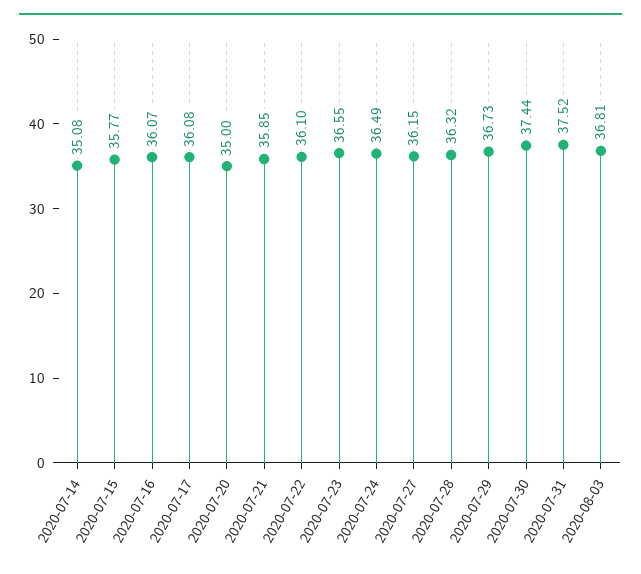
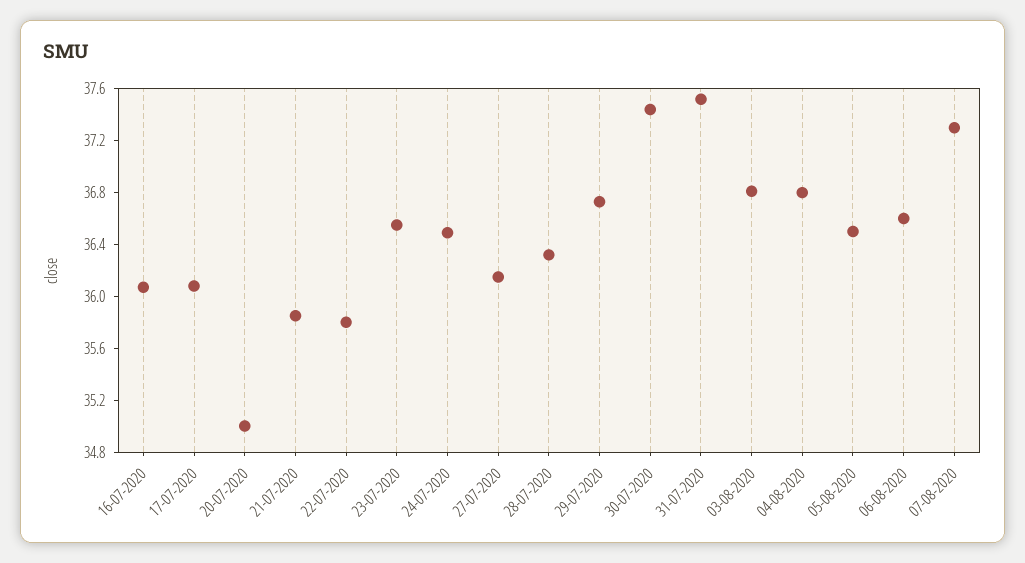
2020-07-14: 35.08 -> none
2020-07-15: 35.77 -> none
2020-07-22: 36.1 -> 35.8
04-08-2020: none -> 36.8
05-08-2020: none -> 36.5
06-08-2020: none -> 36.6
07-08-2020: none -> 37.3

